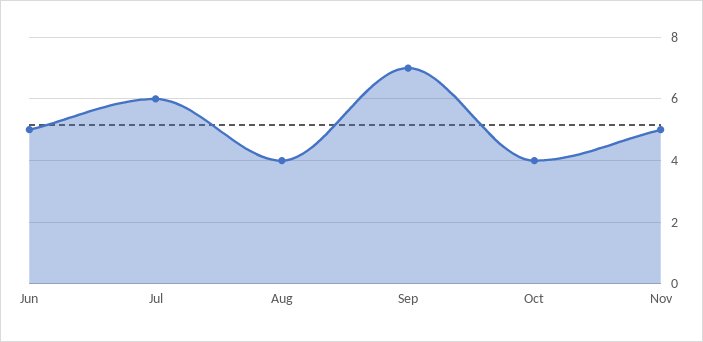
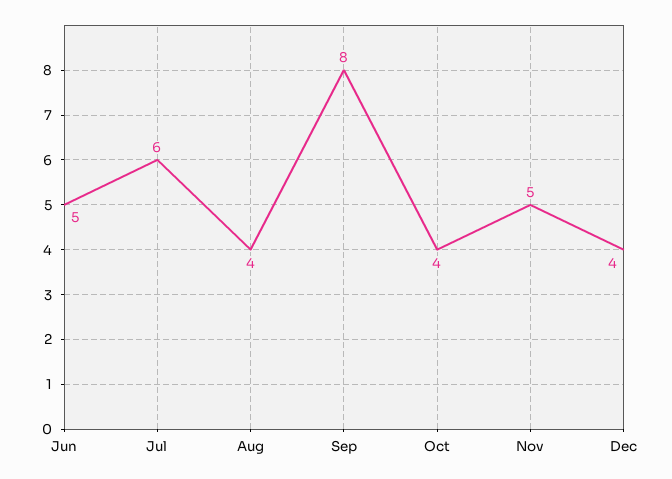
Sep: 7 -> 8
Dec: none -> 4

